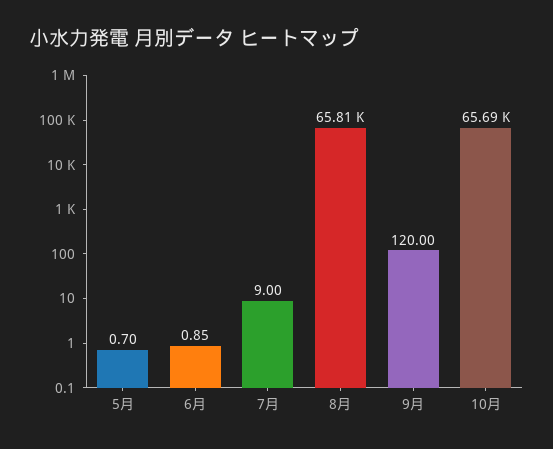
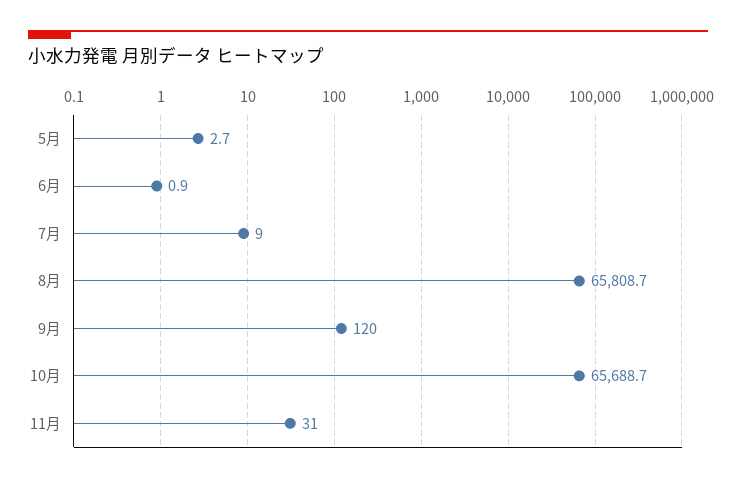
5月: 0.7 -> 2.7
11月: none -> 31

